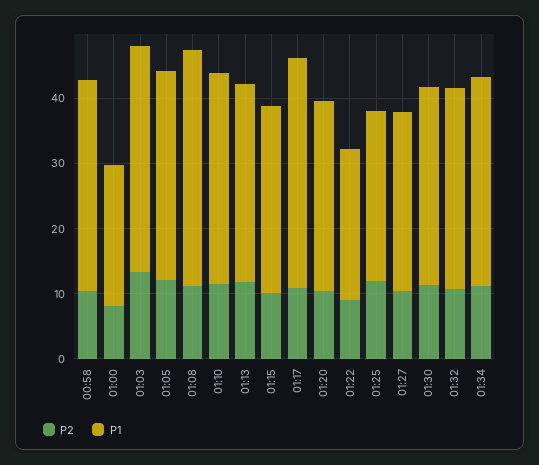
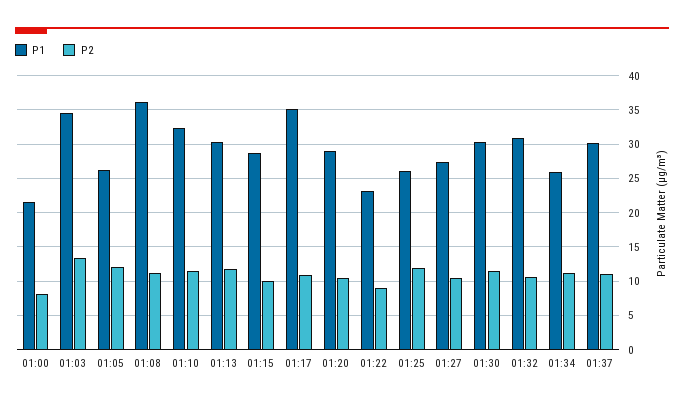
P2, 00:58: 10 -> none
P1, 00:58: 32 -> none
P1, 01:05: 32 -> 26
P1, 01:34: 32 -> 26
P1, 01:37: none -> 30
P2, 01:37: none -> 11

